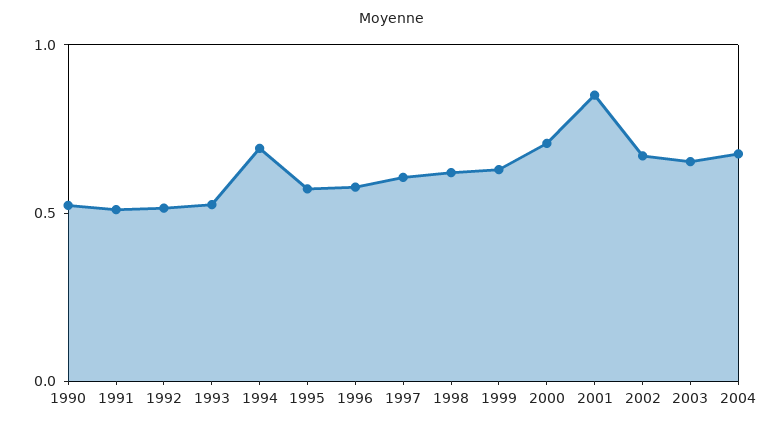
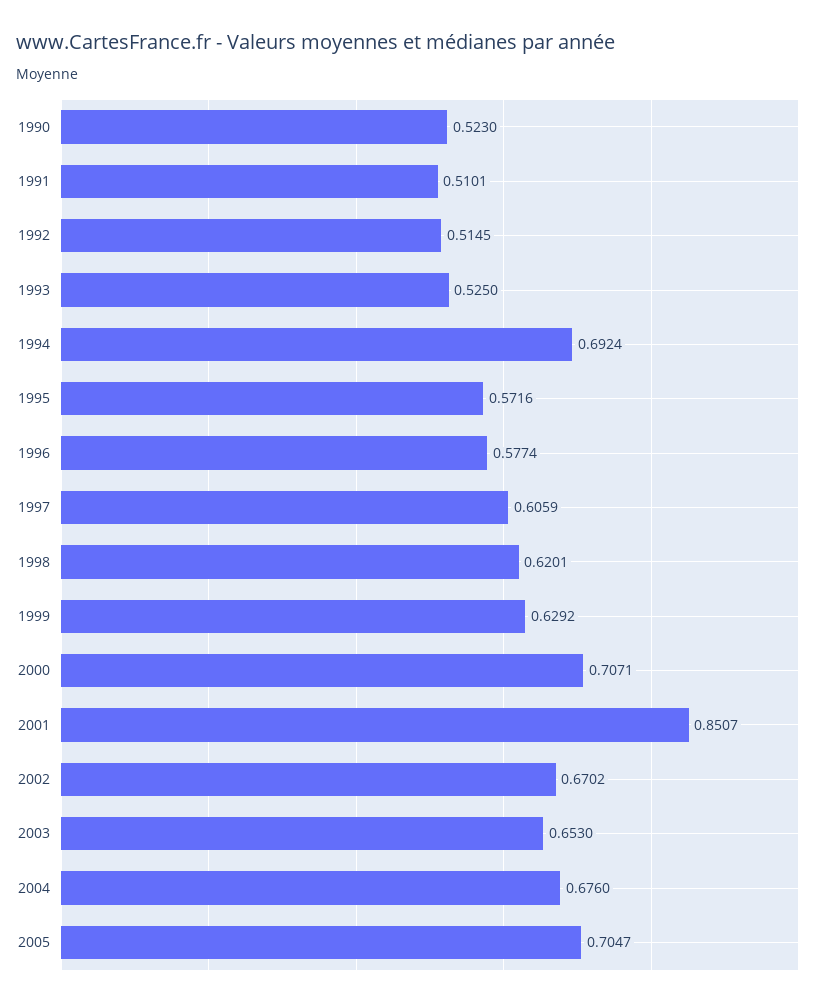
2005: none -> 0.7047

